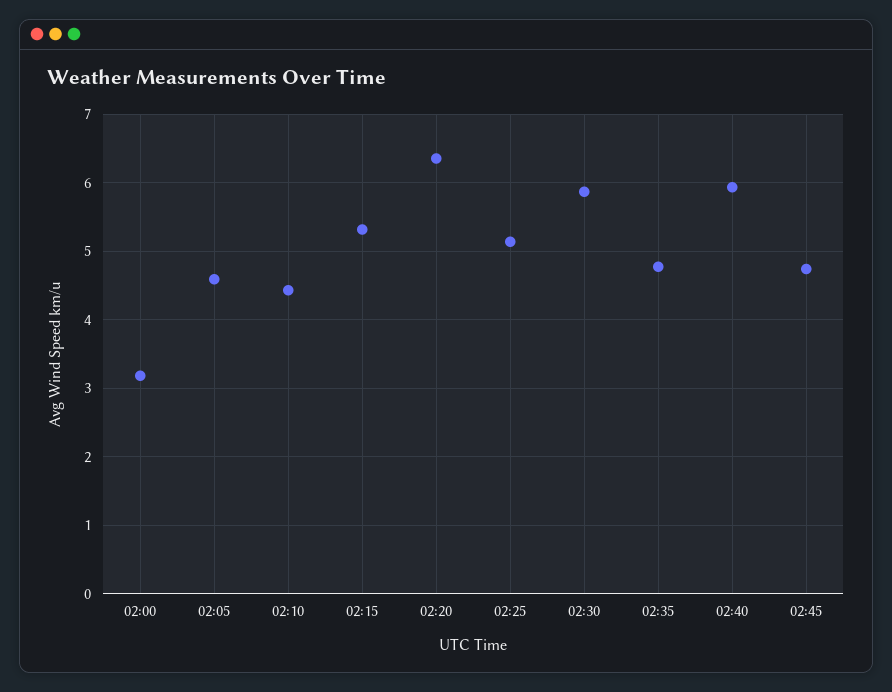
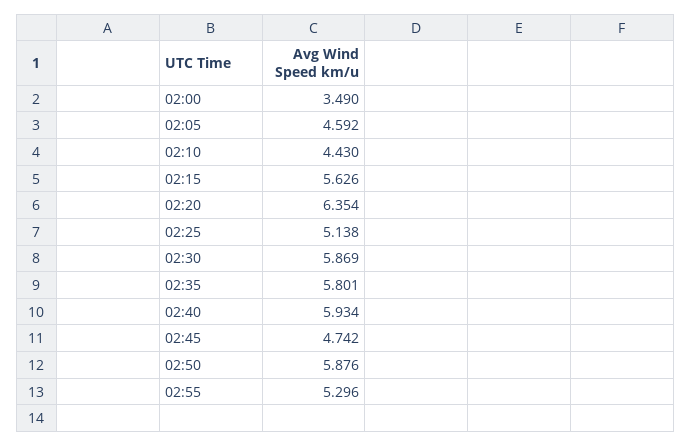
02:00: 3.2 -> 3.49
02:15: 5.3 -> 5.626
02:35: 4.8 -> 5.801
02:50: none -> 5.876
02:55: none -> 5.296

